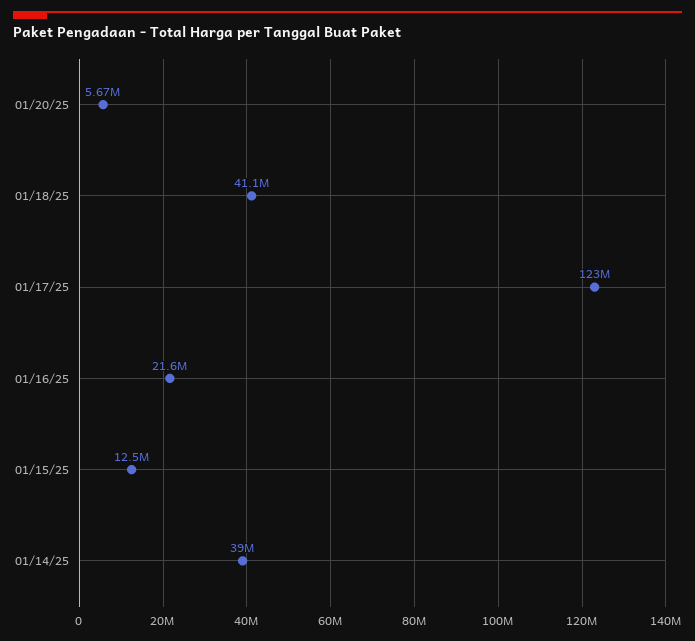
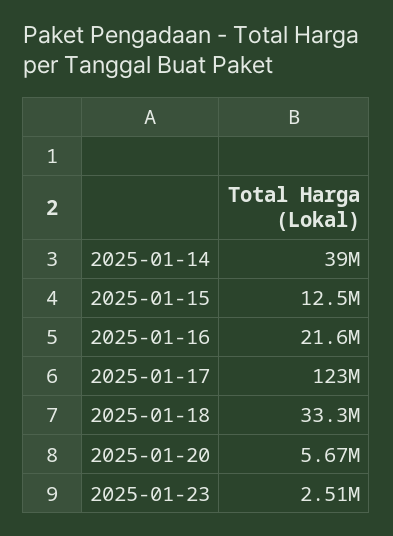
01/18/25: 41100000 -> 33300000
2025-01-23: none -> 2510000

